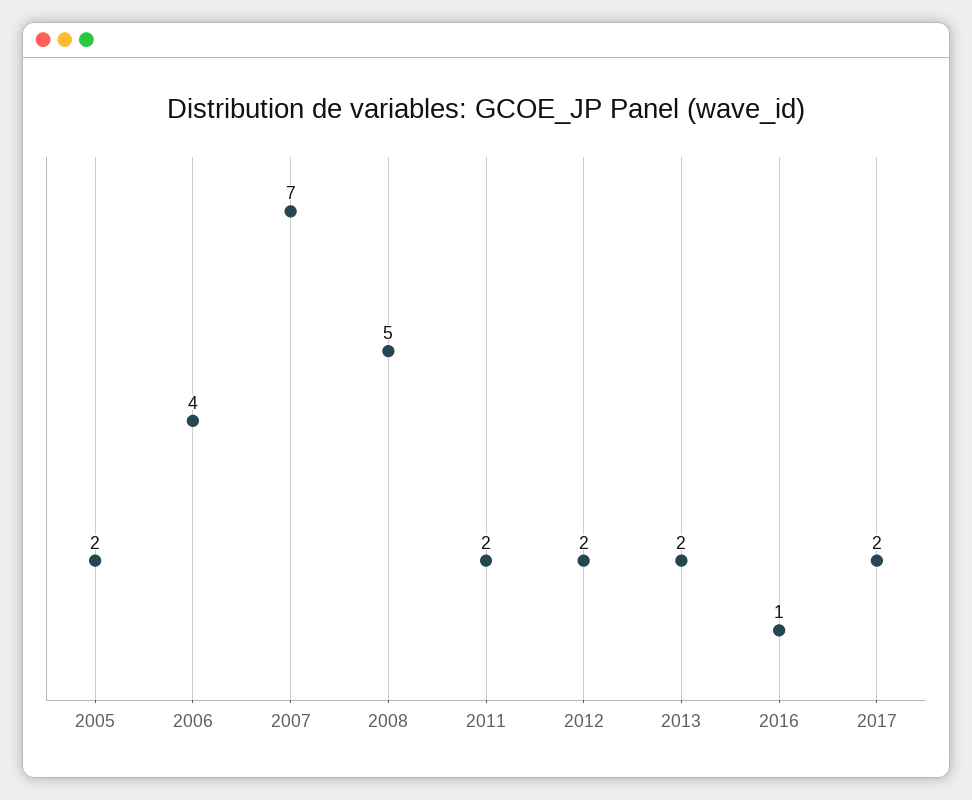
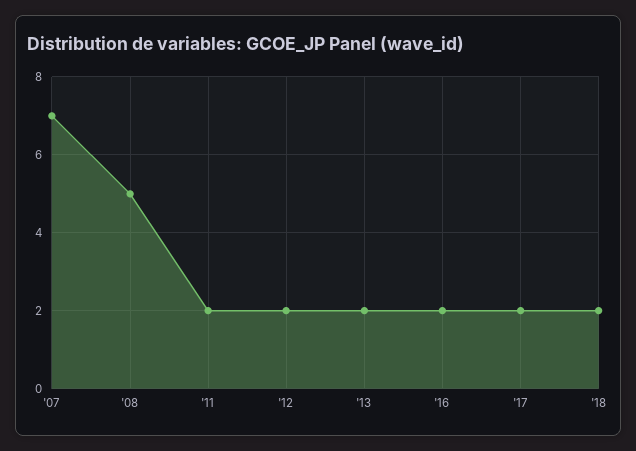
2005: 2 -> none
2006: 4 -> none
2016: 1 -> 2
'18: none -> 2

